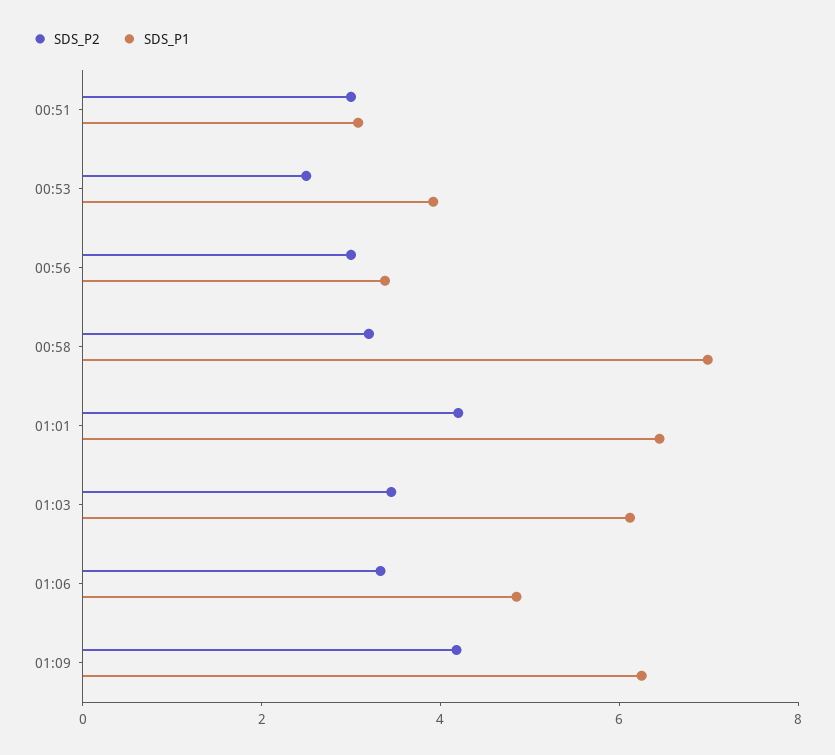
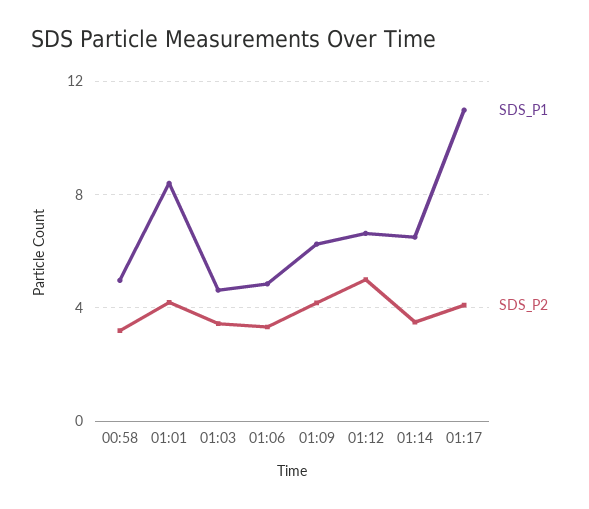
SDS_P2, 00:51: 3 -> none
SDS_P1, 00:51: 3 -> none
SDS_P2, 00:53: 2.5 -> none
SDS_P1, 00:53: 4 -> none
SDS_P2, 00:56: 3 -> none
SDS_P1, 00:56: 3.5 -> none
SDS_P1, 00:58: 7 -> 5
SDS_P1, 01:01: 6.5 -> 8.5
SDS_P1, 01:03: 6 -> 4.5
SDS_P1, 01:12: none -> 6.5
SDS_P2, 01:12: none -> 5
SDS_P1, 01:14: none -> 6.5
SDS_P2, 01:14: none -> 3.5
SDS_P1, 01:17: none -> 11
SDS_P2, 01:17: none -> 4

